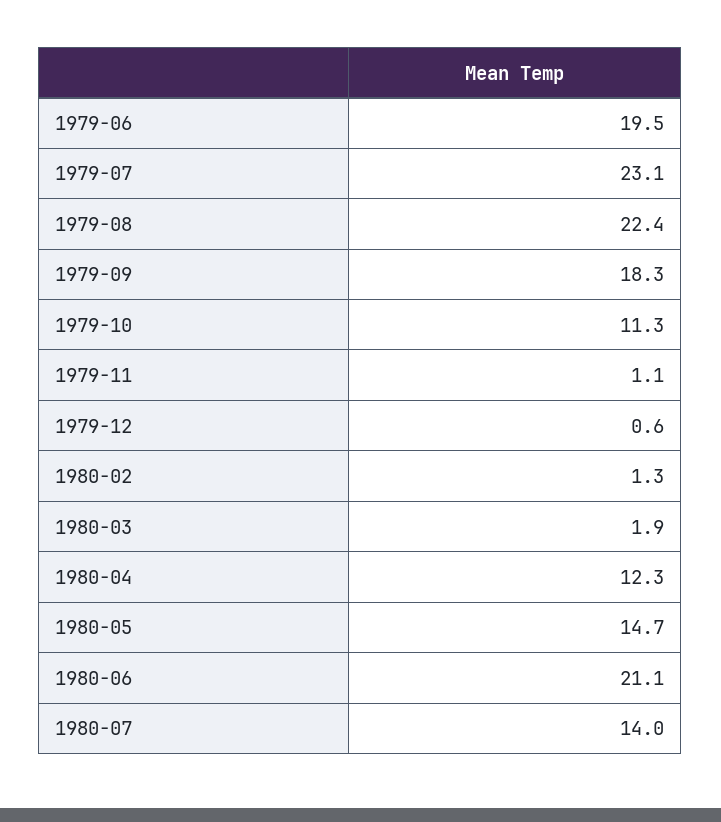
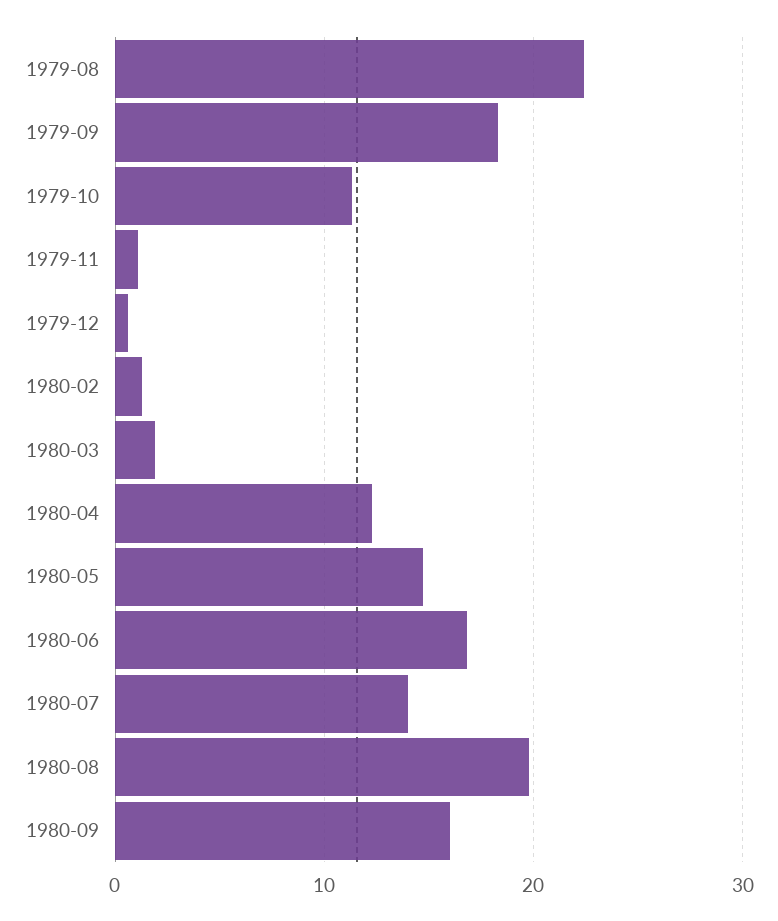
1979-06: 19.5 -> none
1979-07: 23.1 -> none
1980-06: 21.1 -> 17
1980-08: none -> 20
1980-09: none -> 16

